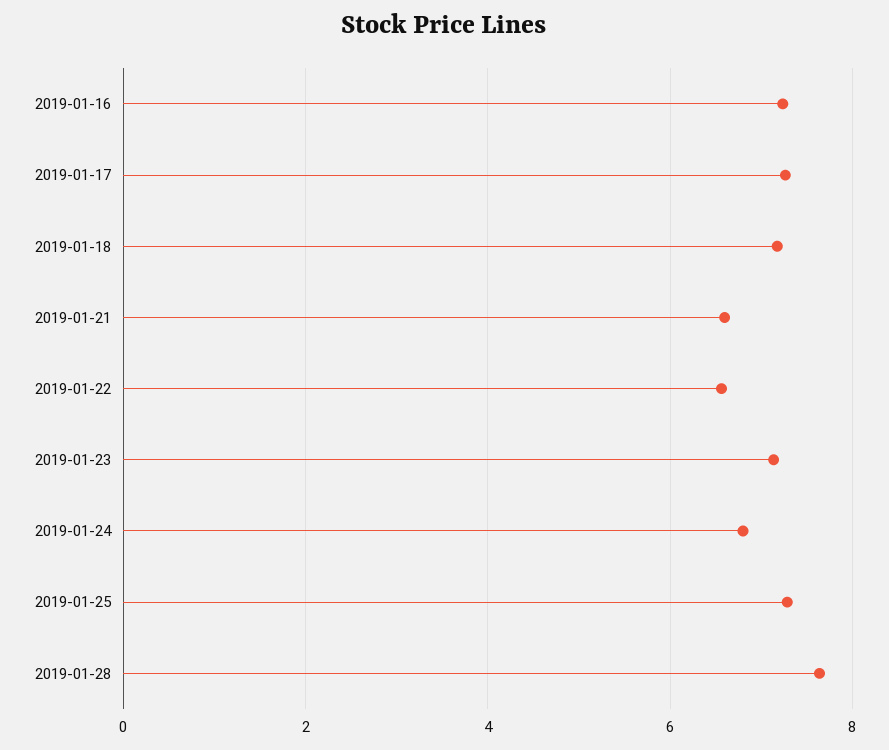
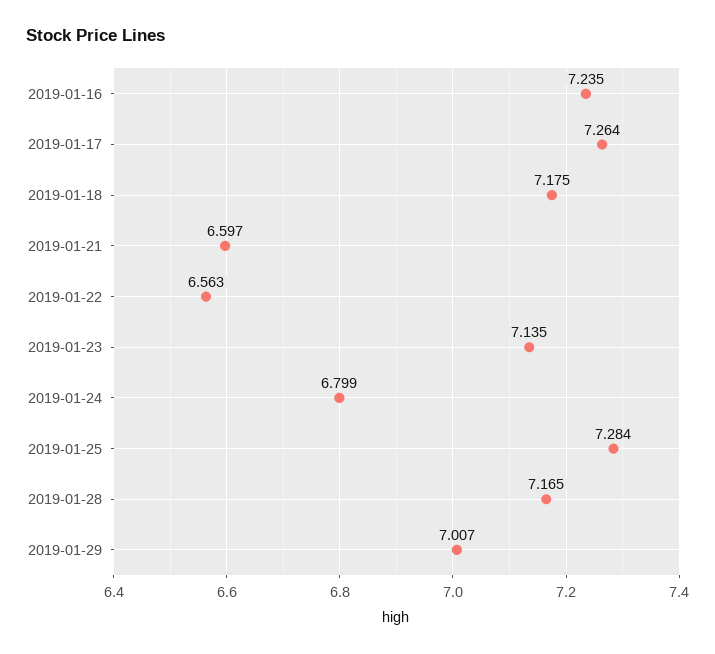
2019-01-28: 7.6 -> 7.165
2019-01-29: none -> 7.007

